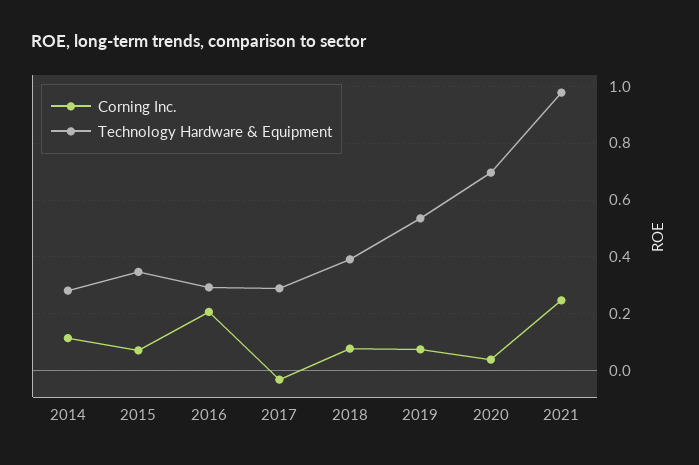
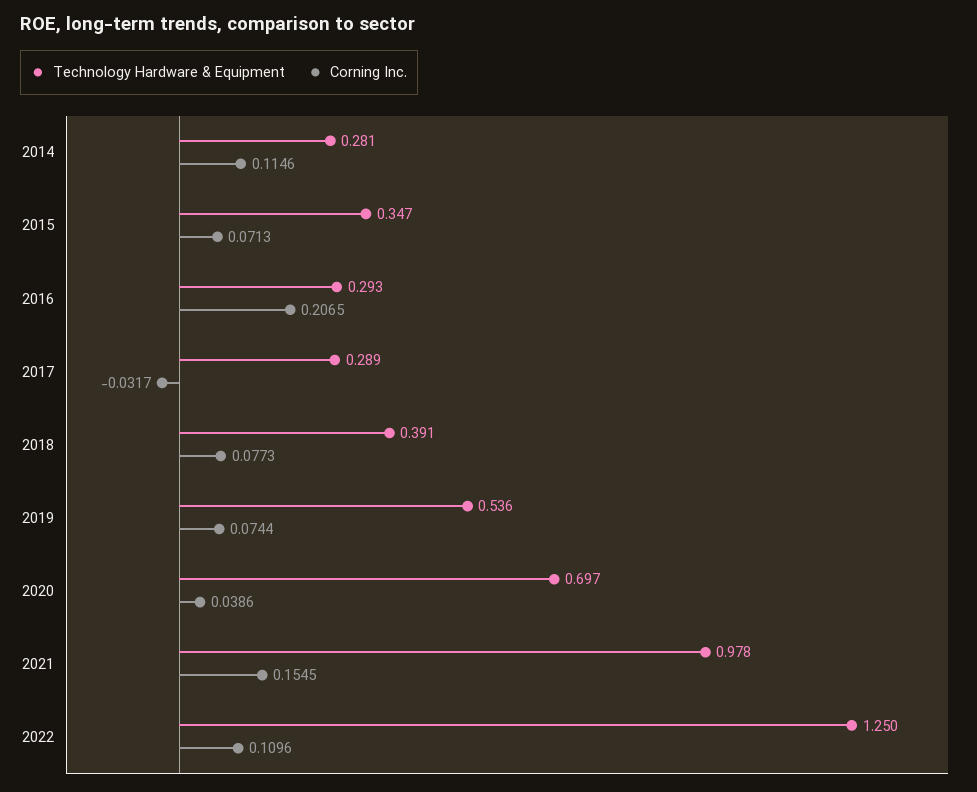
Corning Inc., 2021: 0.25 -> 0.1545
Technology Hardware & Equipment, 2022: none -> 1.25
Corning Inc., 2022: none -> 0.1096

